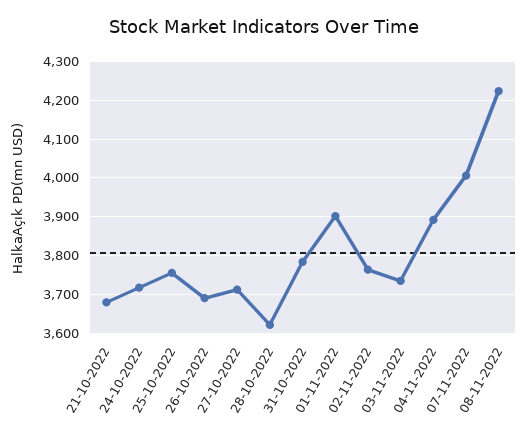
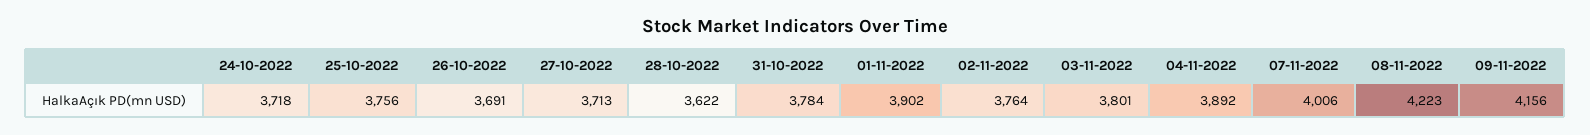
21-10-2022: 3680 -> none
03-11-2022: 3740 -> 3801
09-11-2022: none -> 4156

